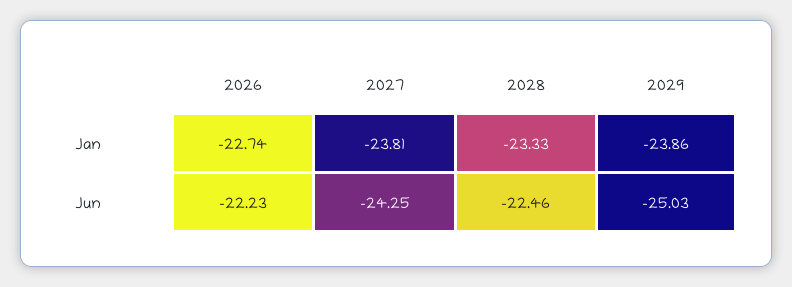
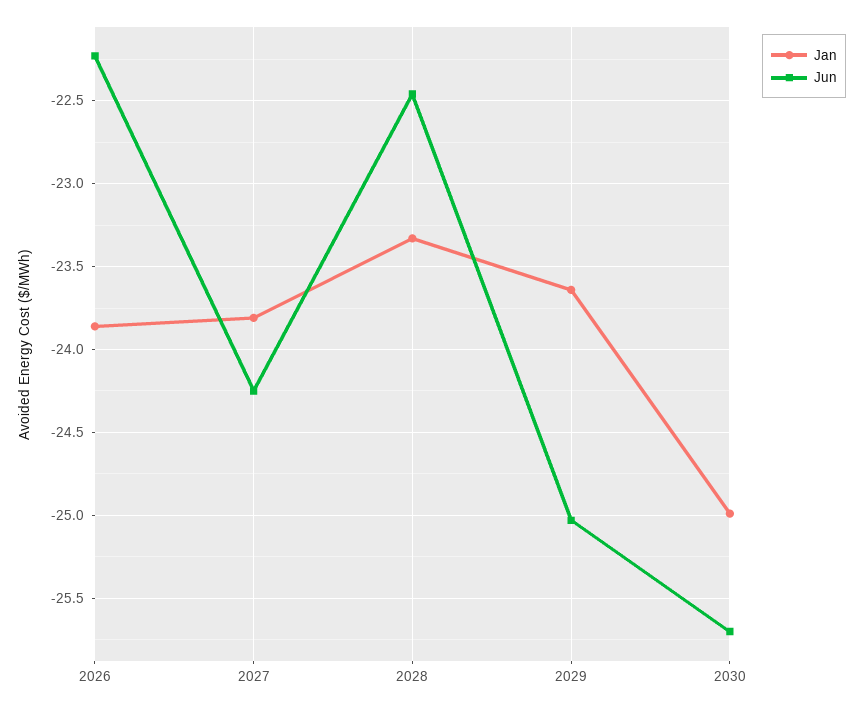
Jan, 2026: -22.74 -> -23.85
Jan, 2029: -23.86 -> -23.65
Jan, 2030: none -> -25
Jun, 2030: none -> -25.7

